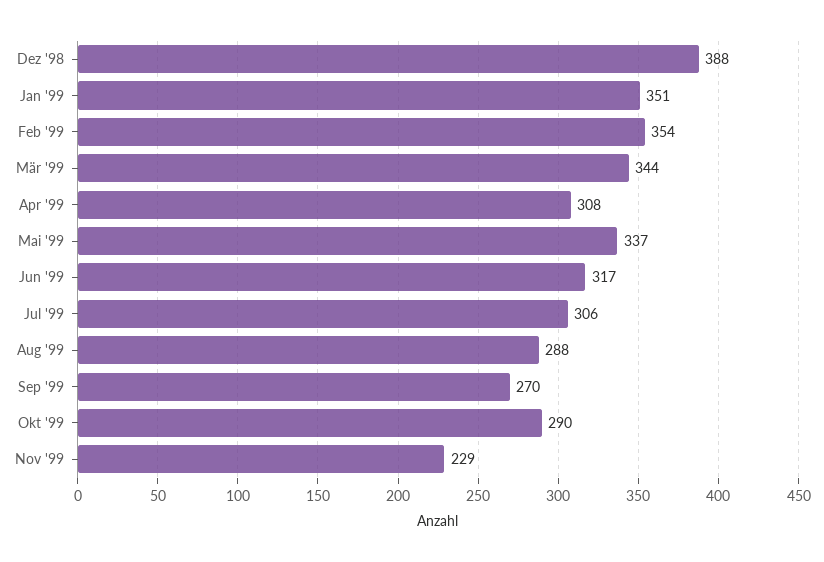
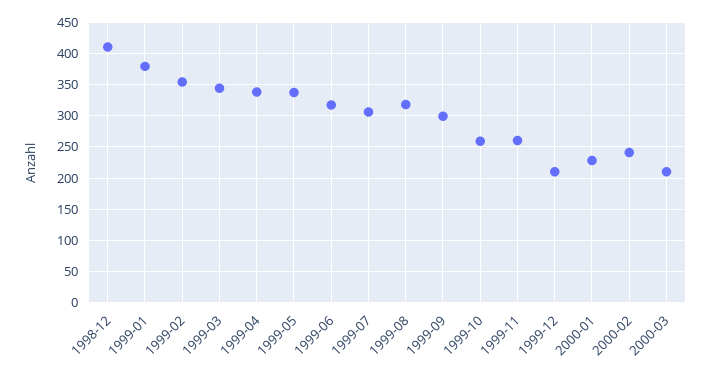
Dez '98: 388 -> 410
Jan '99: 351 -> 380
Apr '99: 308 -> 340
Aug '99: 288 -> 320
Sep '99: 270 -> 300
Okt '99: 290 -> 260
Nov '99: 229 -> 260
1999-12: none -> 210
2000-01: none -> 230
2000-02: none -> 240
2000-03: none -> 210

